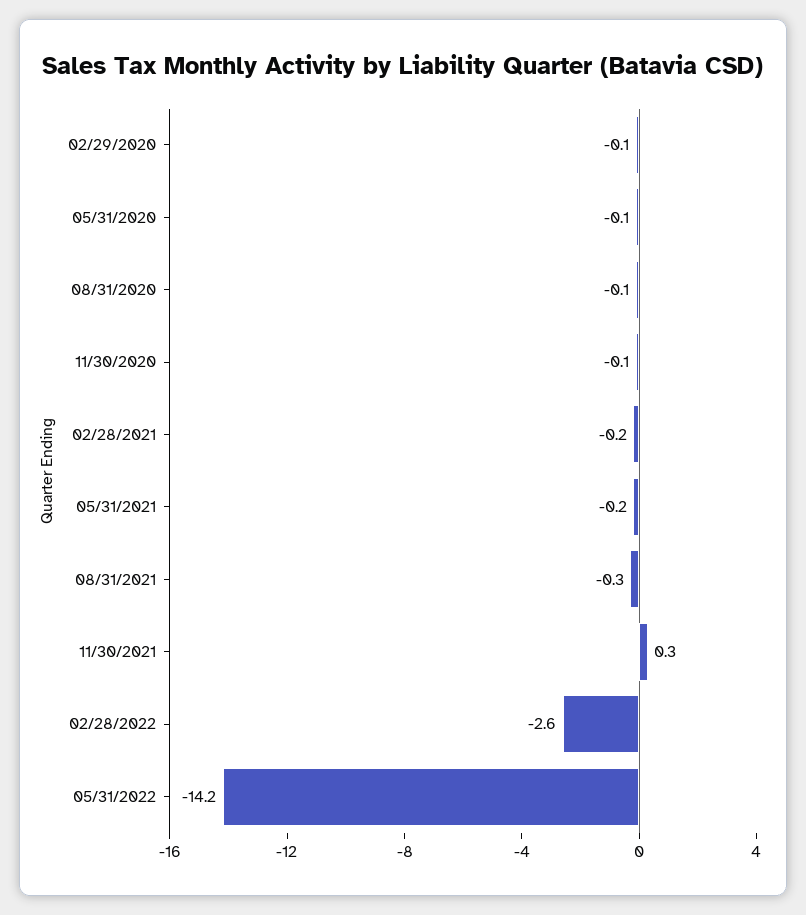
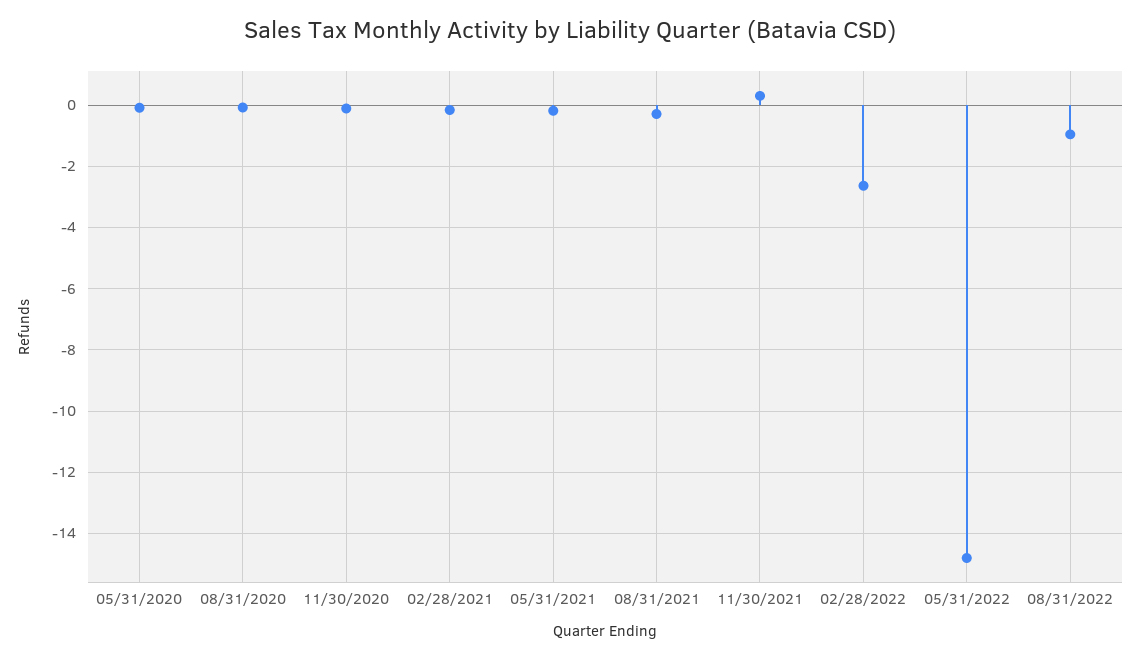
02/29/2020: -0.1 -> none
05/31/2022: -14.2 -> -14.8
08/31/2022: none -> -1

